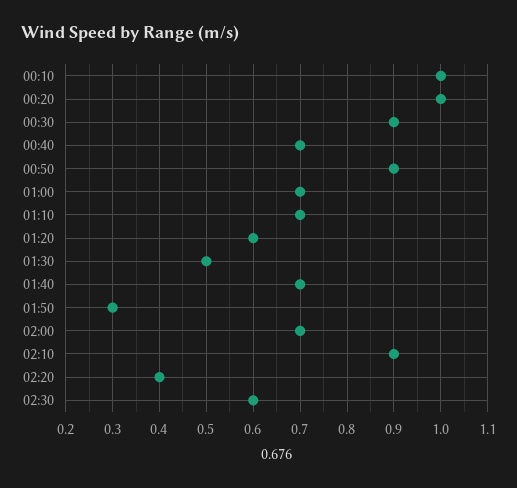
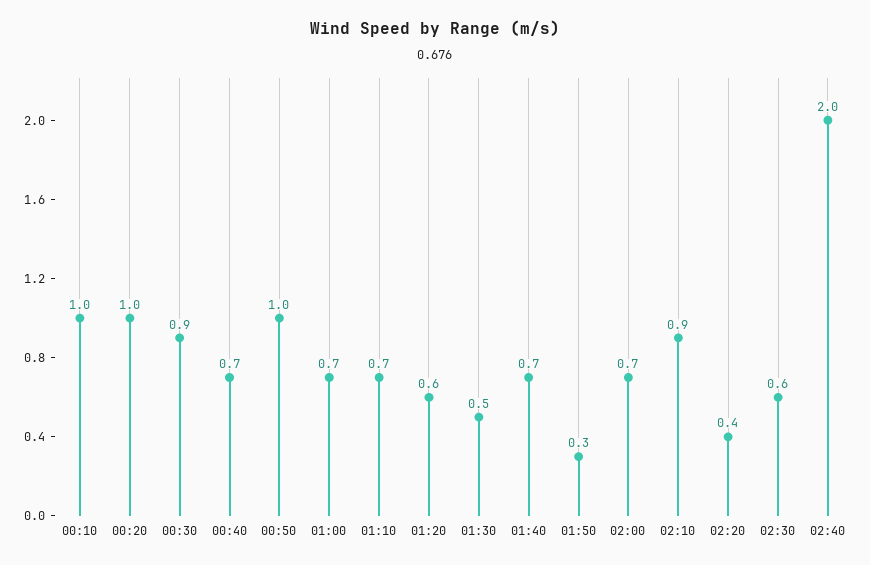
00:50: 0.9 -> 1
02:40: none -> 2

